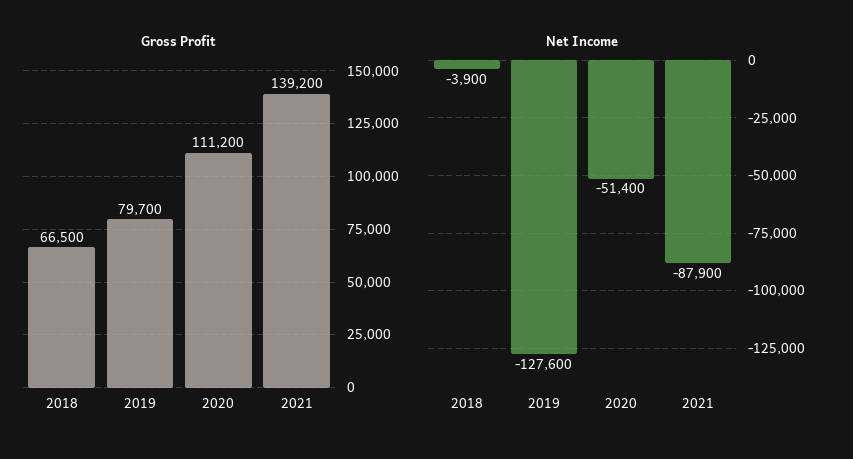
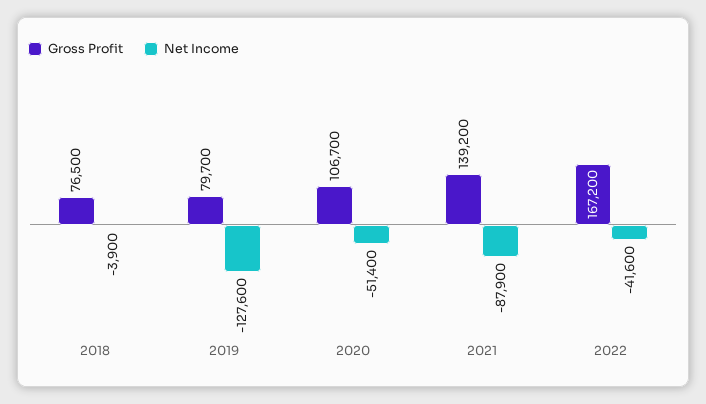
Gross Profit, 2018: 66500 -> 76500
Gross Profit, 2020: 111200 -> 106700
Gross Profit, 2022: none -> 167200
Net Income, 2022: none -> -41600

